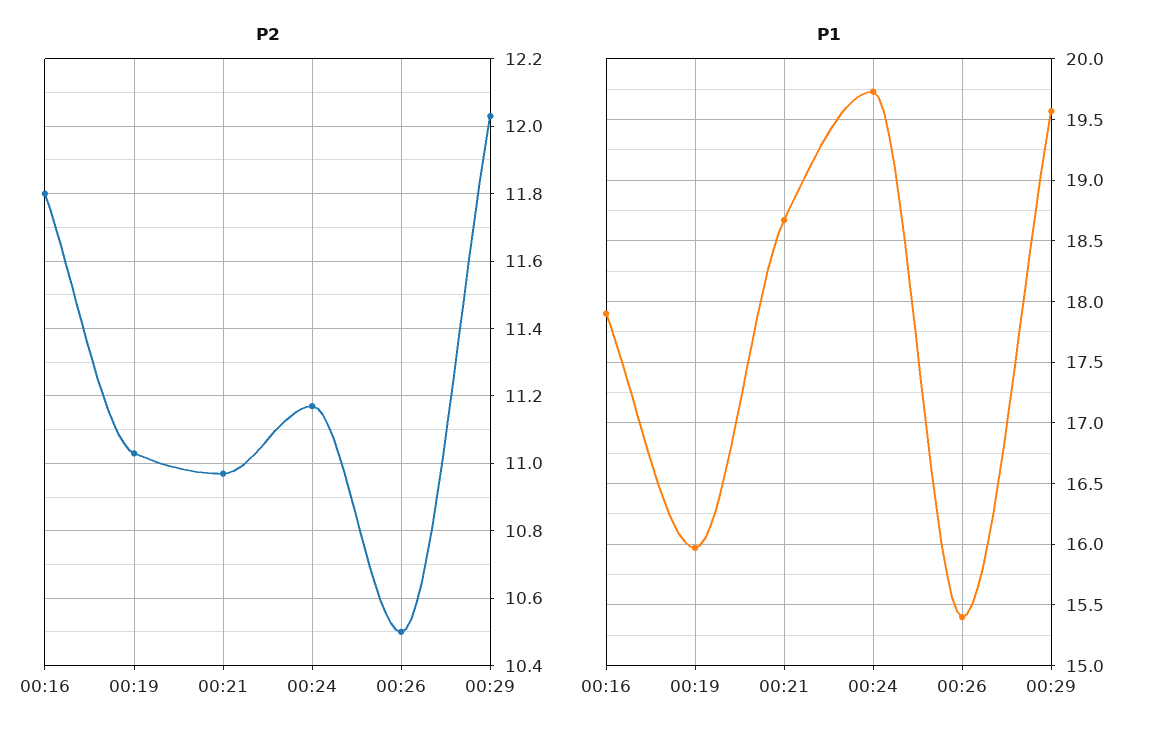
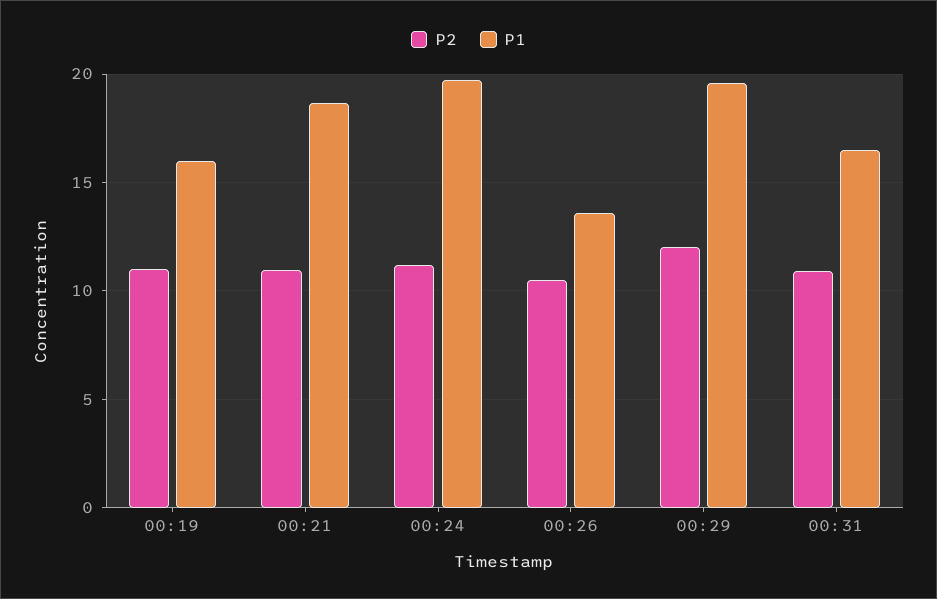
P2, 00:16: 11.8 -> none
P1, 00:16: 17.9 -> none
P1, 00:26: 15.4 -> 13.5
P2, 00:31: none -> 11
P1, 00:31: none -> 16.5

